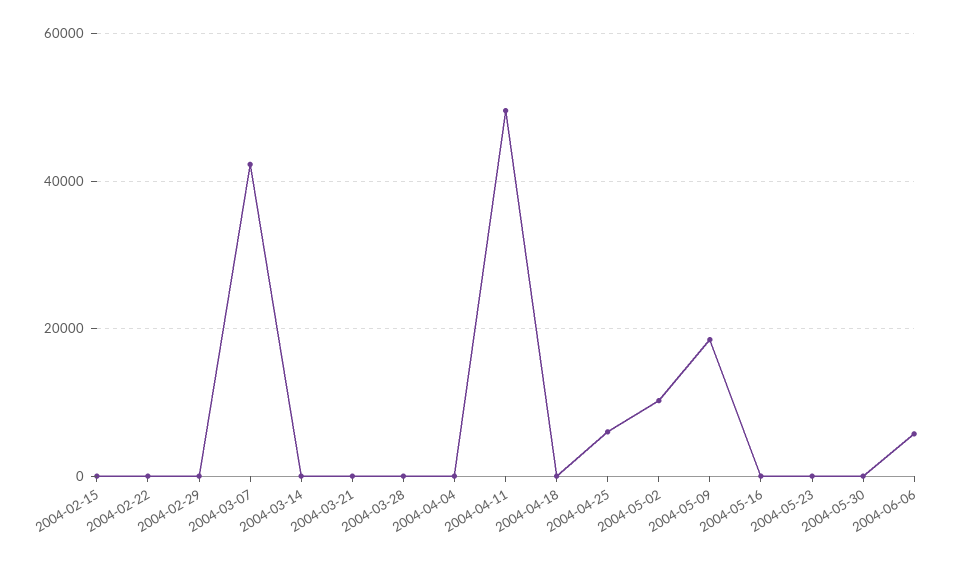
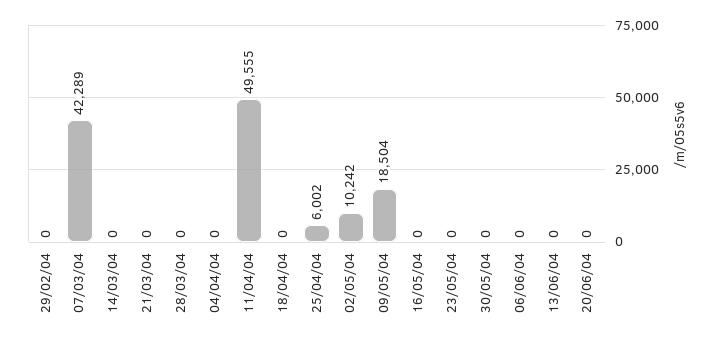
2004-02-15: 0 -> none
2004-02-22: 0 -> none
2004-06-06: 6000 -> 0
13/06/04: none -> 0
20/06/04: none -> 0

